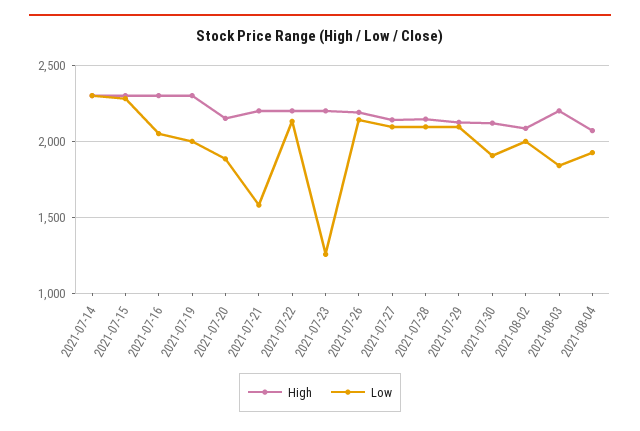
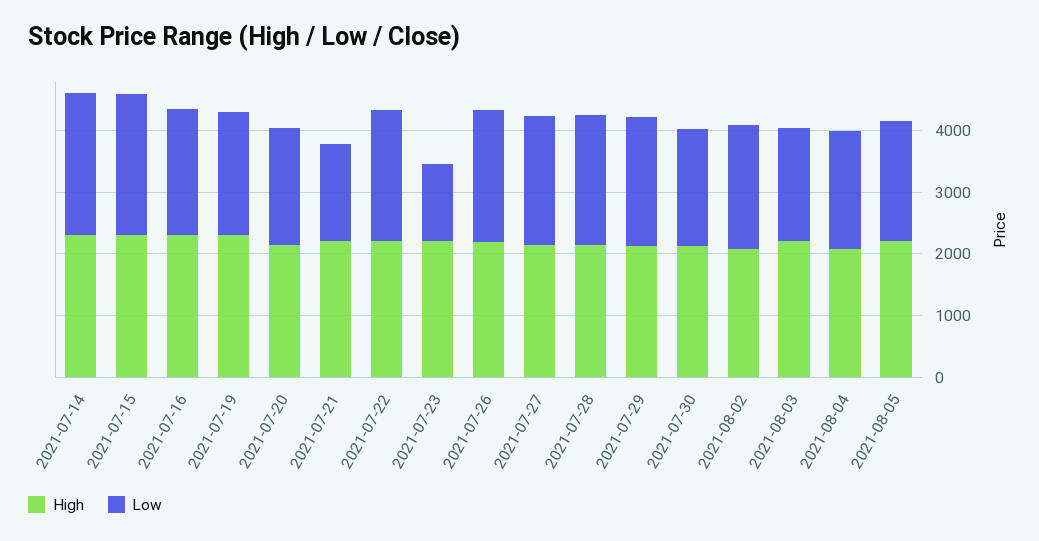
High, 2021-08-05: none -> 2200
Low, 2021-08-05: none -> 2000

